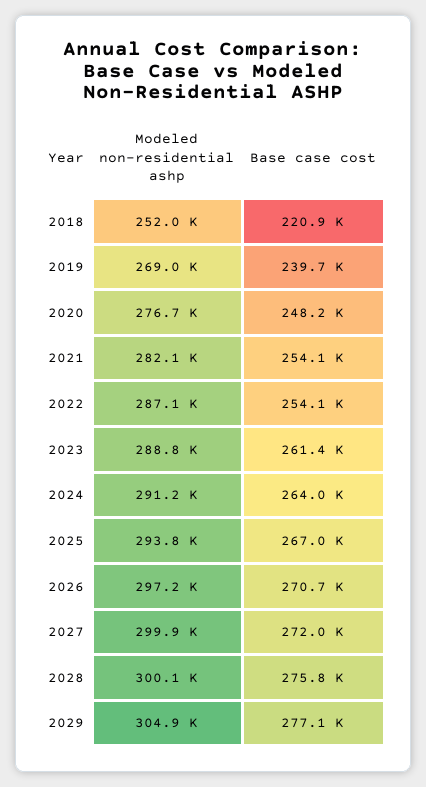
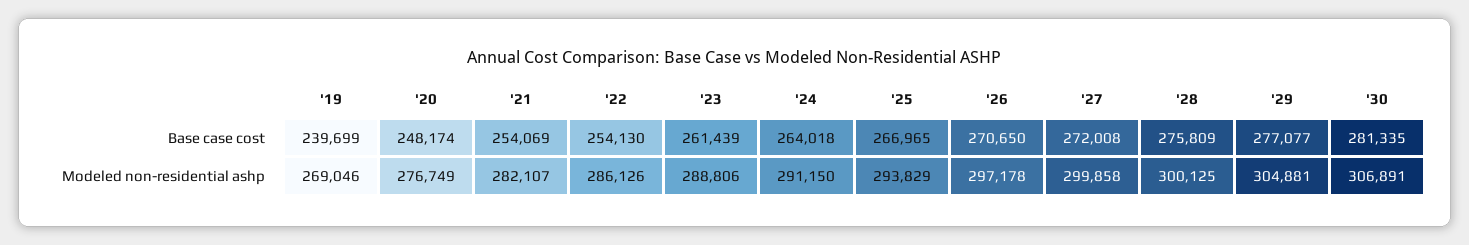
Modeled non-residential ashp, 2018: 252000 -> none
Base case cost, 2018: 220900 -> none
Modeled non-residential ashp, 2022: 287100 -> 286126
Base case cost, '30: none -> 281335
Modeled non-residential ashp, '30: none -> 306891

